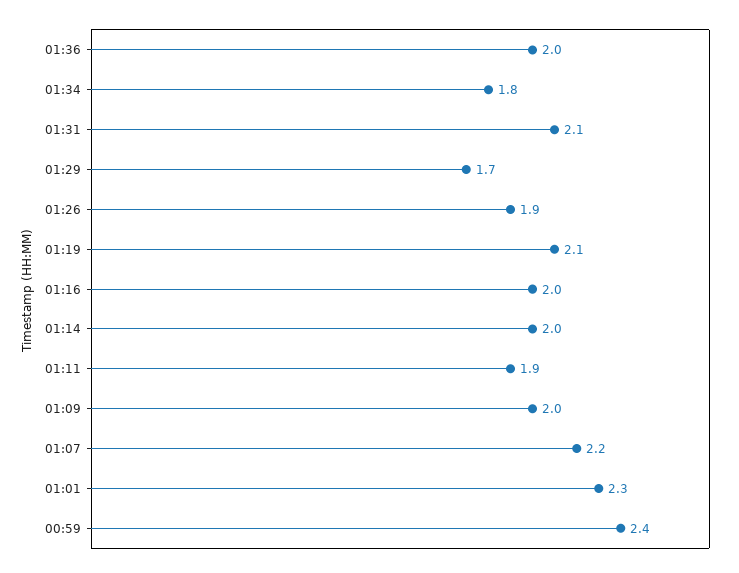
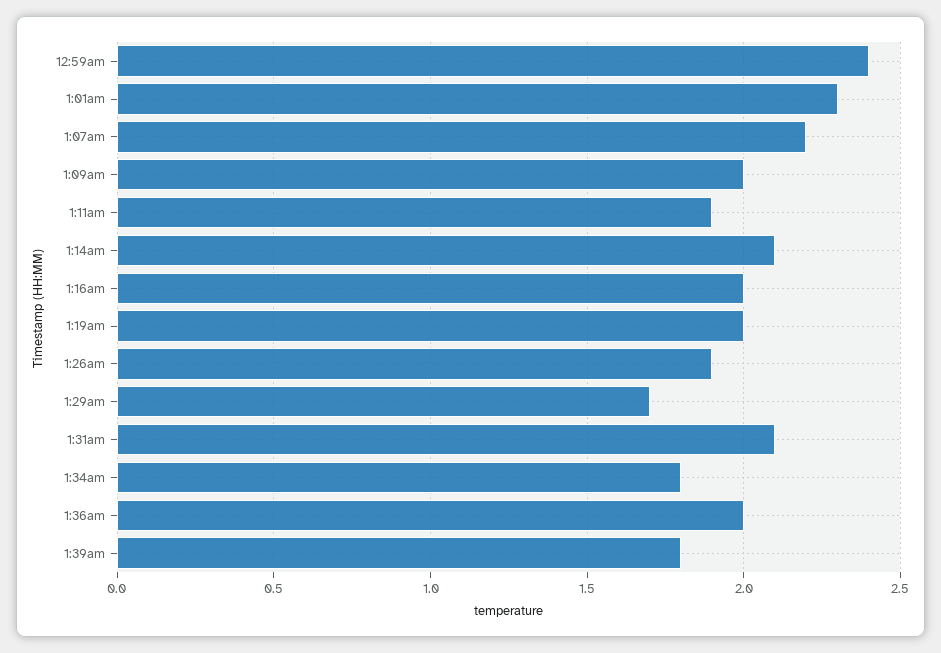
01:19: 2.1 -> 2
01:14: 2 -> 2.1
1:39am: none -> 1.8

